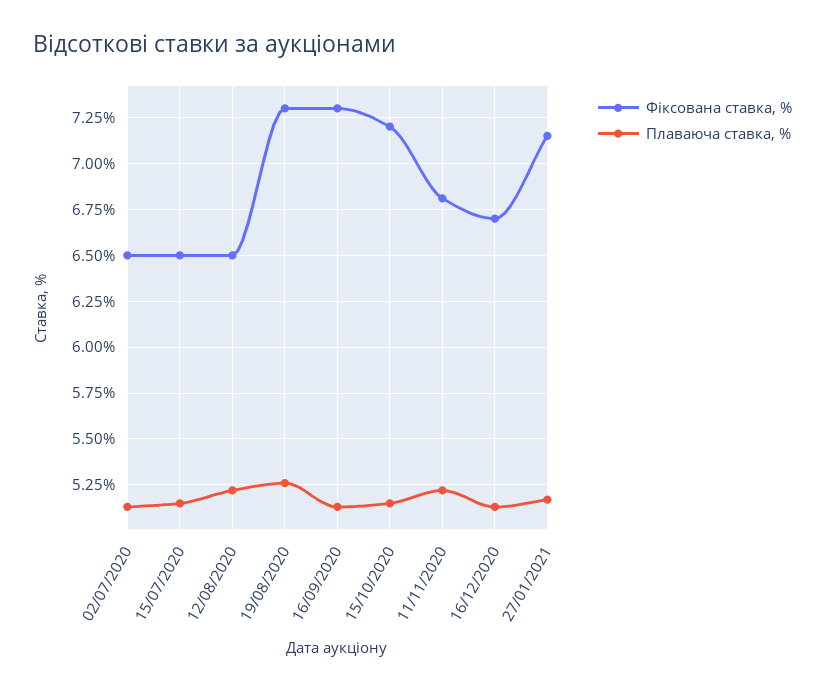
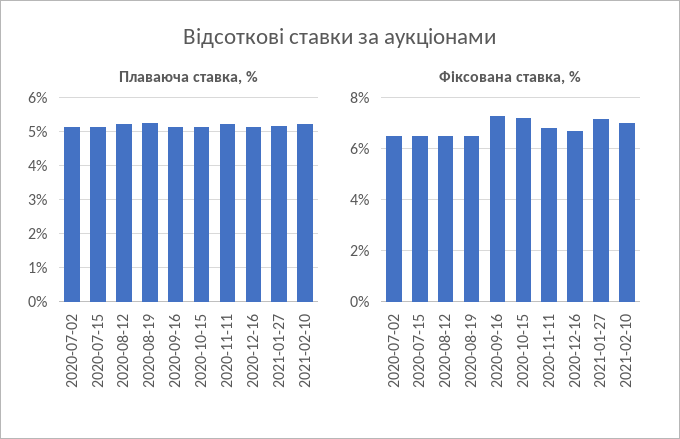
Фіксована ставка, %, 19/08/2020: 7.3 -> 6.5
Плаваюча ставка, %, 2021-02-10: none -> 5.2
Фіксована ставка, %, 2021-02-10: none -> 7

